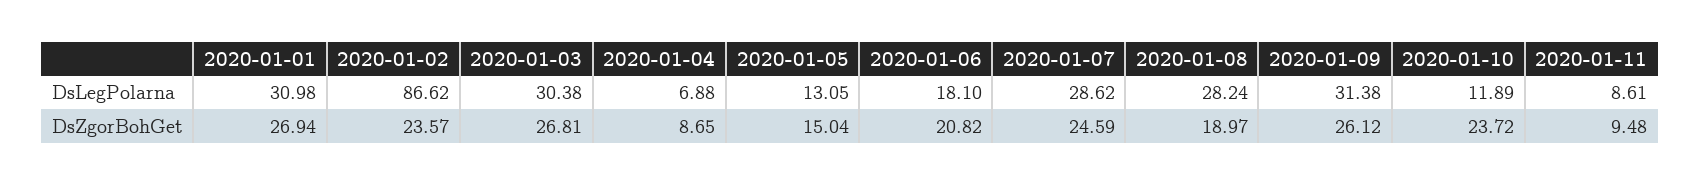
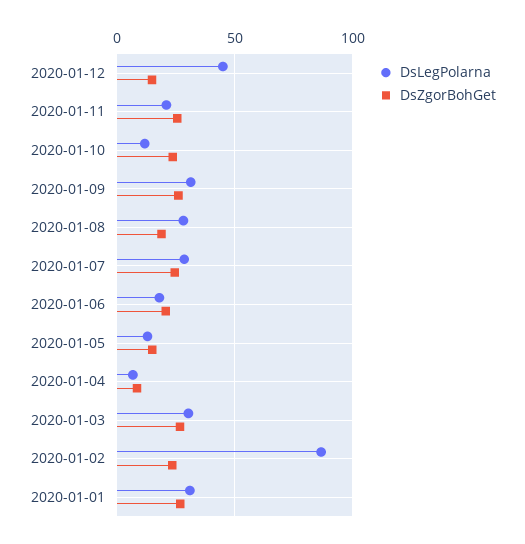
DsLegPolarna, 2020-01-11: 8.61 -> 20
DsZgorBohGet, 2020-01-11: 9.48 -> 25
DsLegPolarna, 2020-01-12: none -> 45
DsZgorBohGet, 2020-01-12: none -> 15

